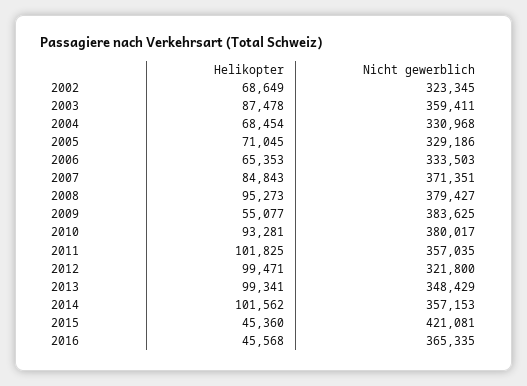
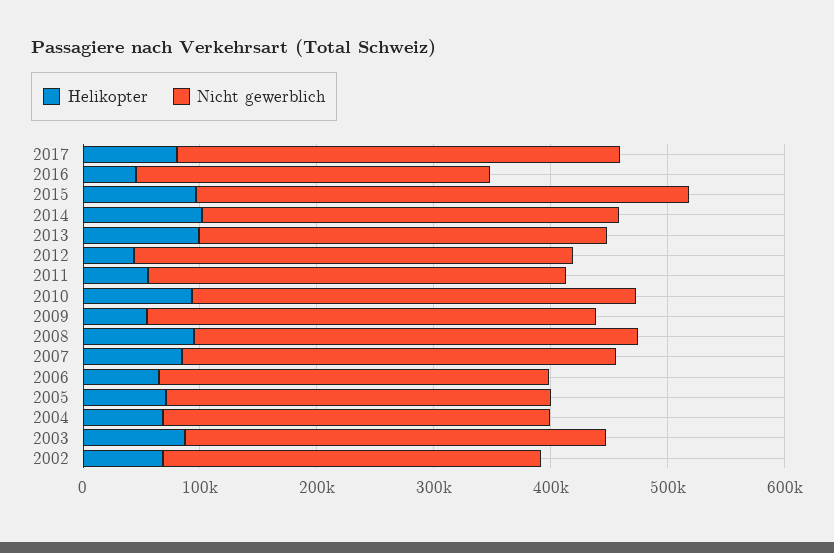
Helikopter, 2011: 101825 -> 60000
Helikopter, 2012: 99471 -> 40000
Nicht gewerblich, 2012: 321800 -> 380000
Helikopter, 2015: 45360 -> 100000
Nicht gewerblich, 2016: 365335 -> 300000
Helikopter, 2017: none -> 80000
Nicht gewerblich, 2017: none -> 380000

